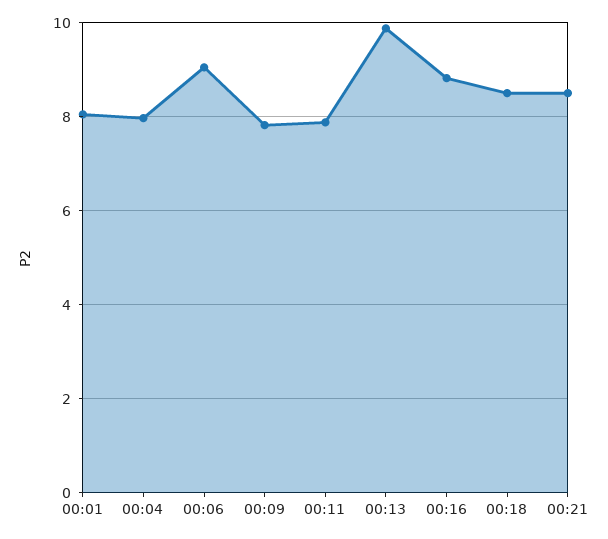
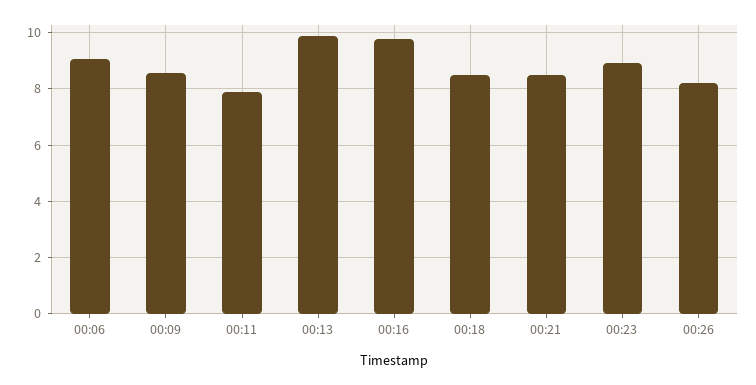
00:01: 8 -> none
00:04: 8 -> none
00:09: 7.8 -> 8.5
00:16: 8.8 -> 9.75
00:23: none -> 9
00:26: none -> 8.25

